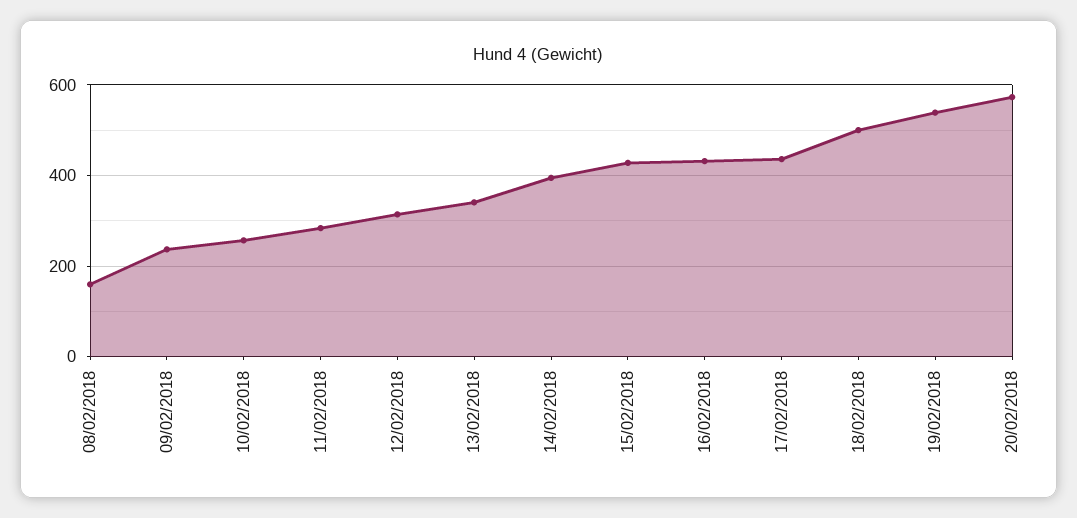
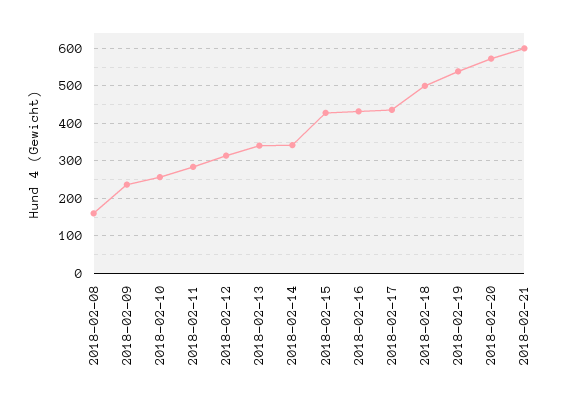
14/02/2018: 400 -> 340
2018-02-21: none -> 600

